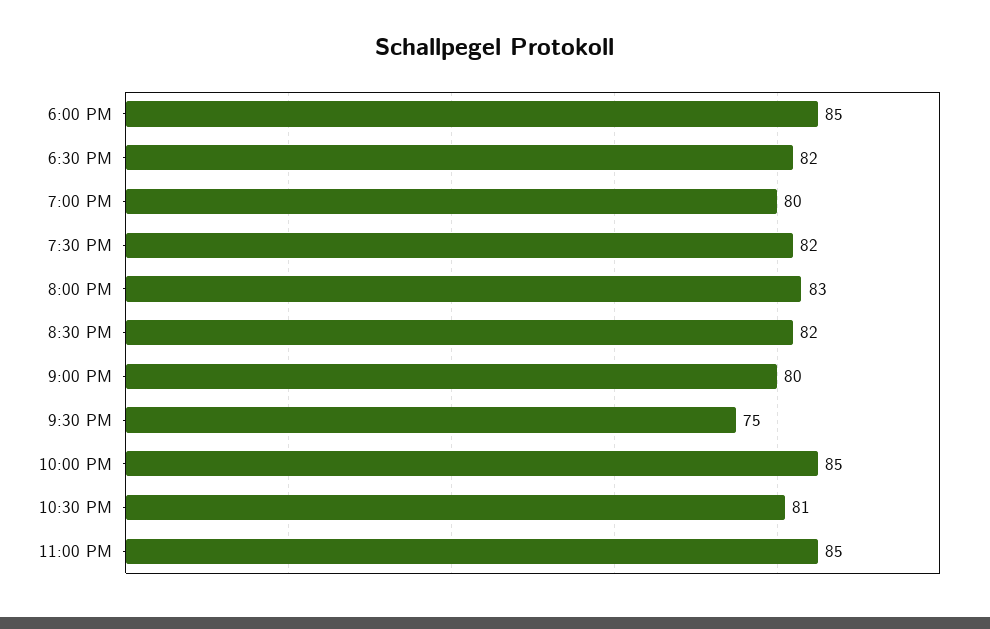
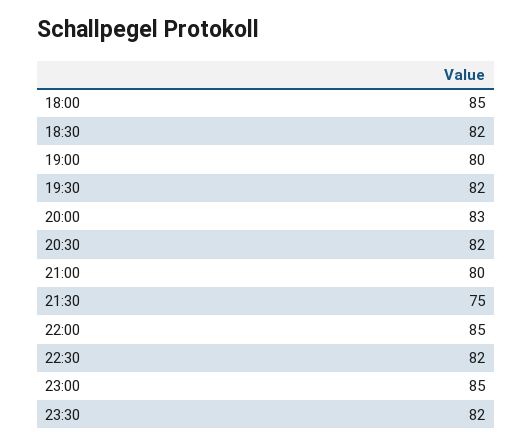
10:30 PM: 81 -> 82
23:30: none -> 82

